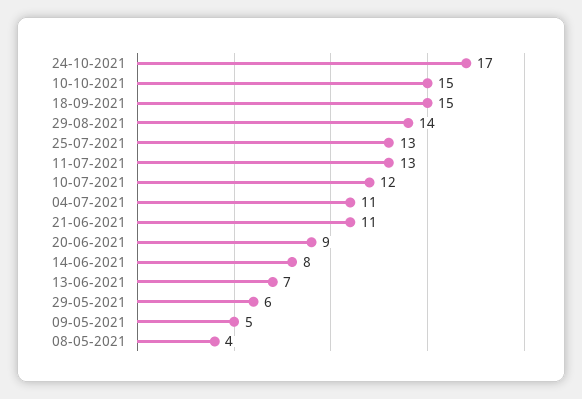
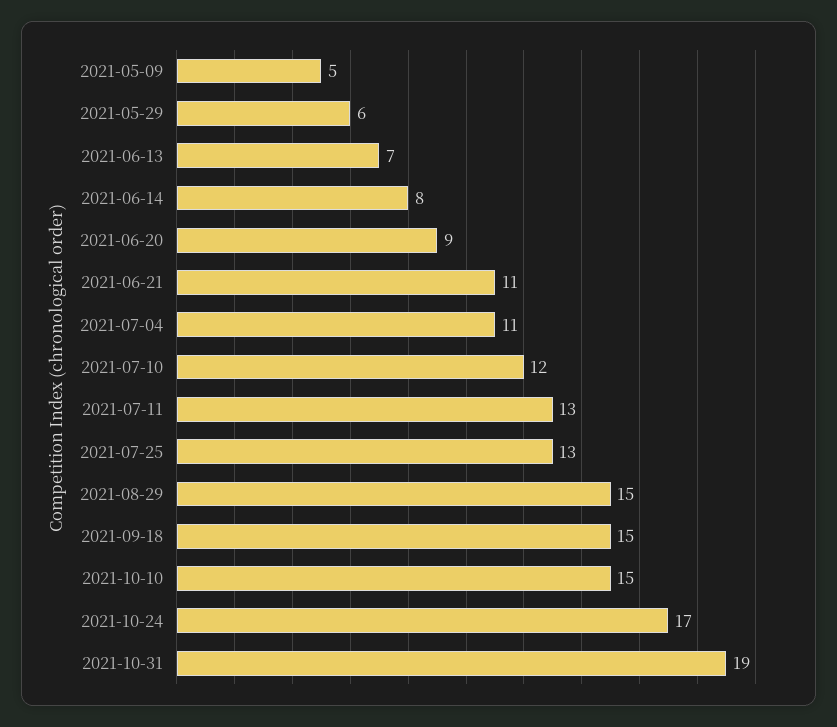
29-08-2021: 14 -> 15
08-05-2021: 4 -> none
2021-10-31: none -> 19

